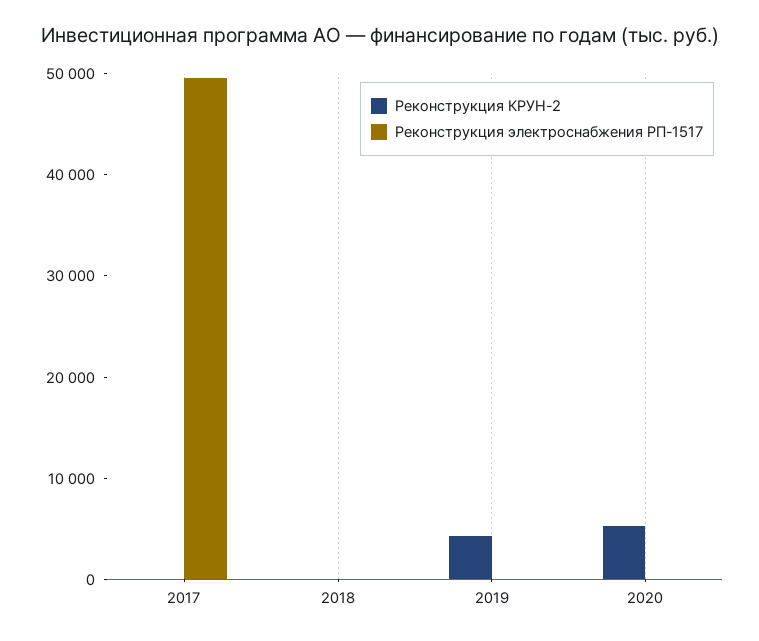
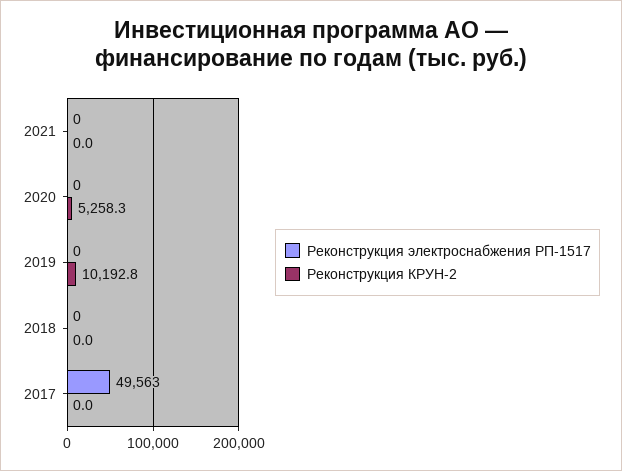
Реконструкция КРУН-2, 2019: 4000 -> 10192.8
Реконструкция электроснабжения РП-1517, 2021: none -> 0
Реконструкция КРУН-2, 2021: none -> 0

